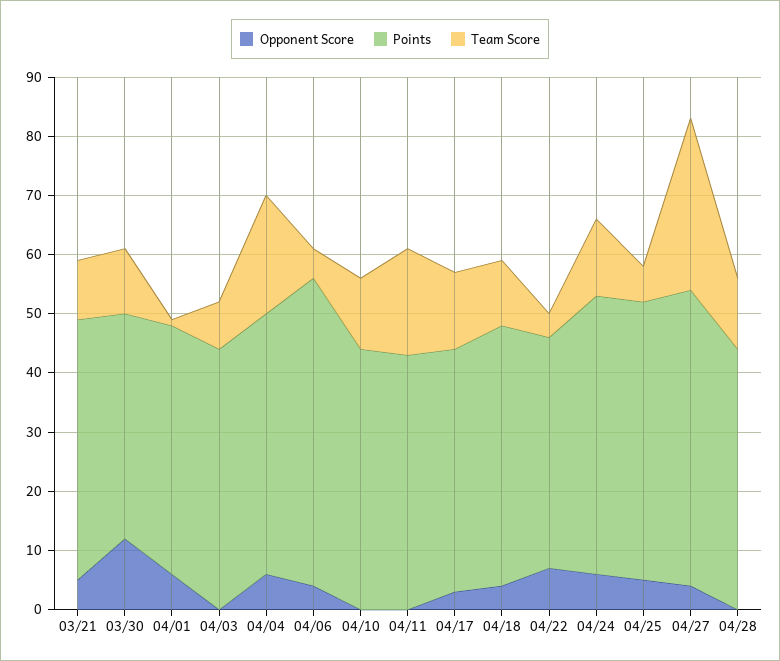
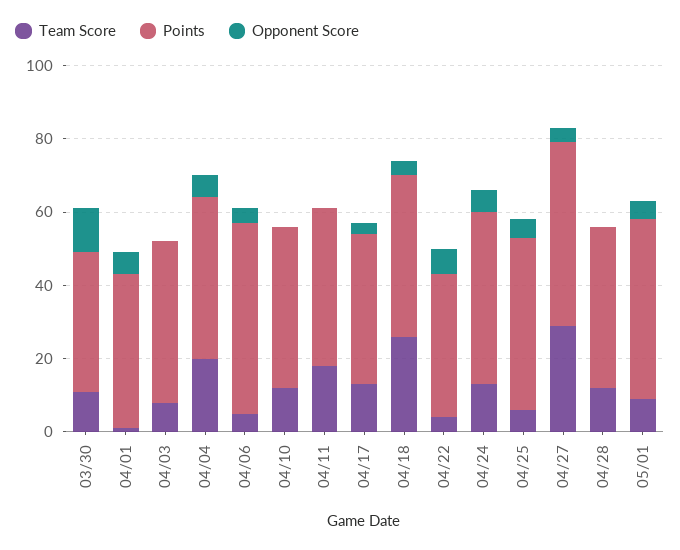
Opponent Score, 03/21: 5 -> none
Points, 03/21: 45 -> none
Team Score, 03/21: 10 -> none
Team Score, 04/18: 10 -> 25
Team Score, 05/01: none -> 10
Points, 05/01: none -> 50
Opponent Score, 05/01: none -> 5

